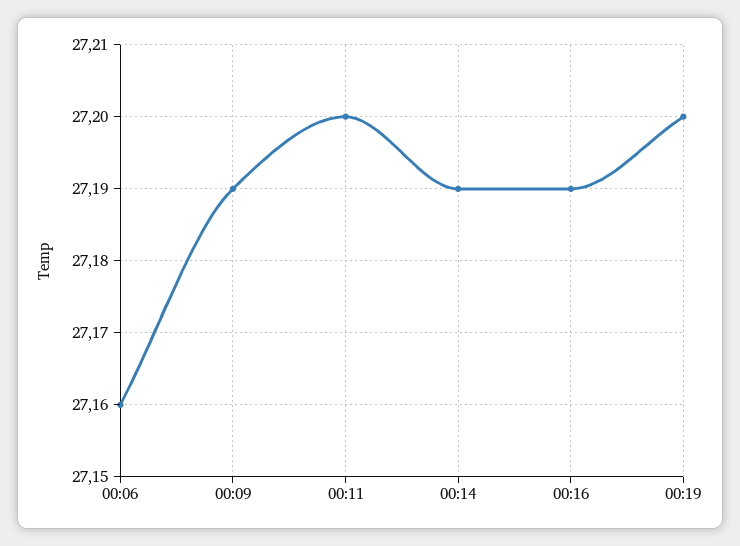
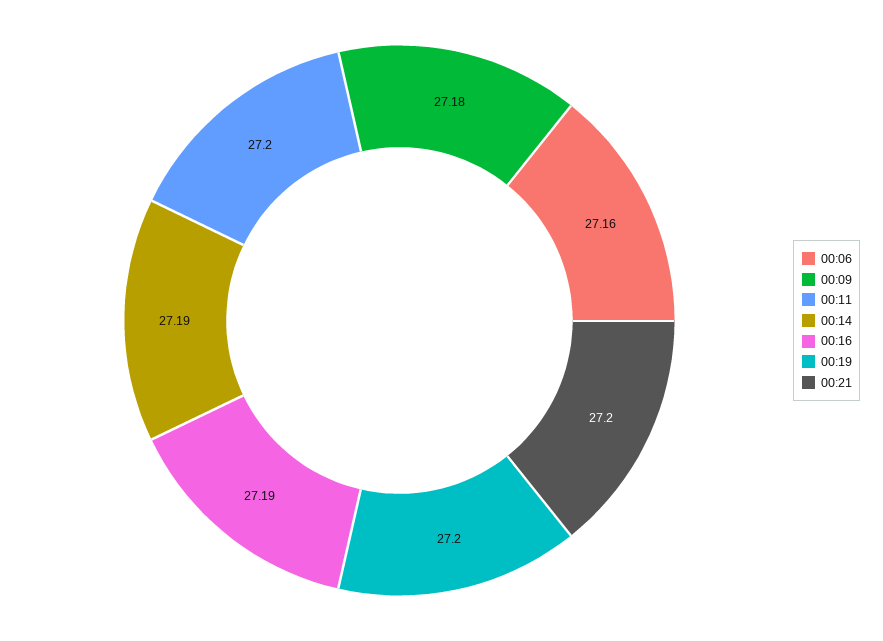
00:09: 27.19 -> 27.18
00:21: none -> 27.2

